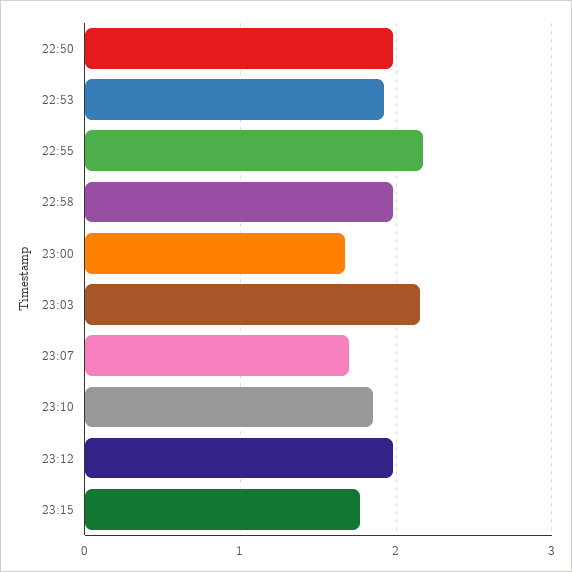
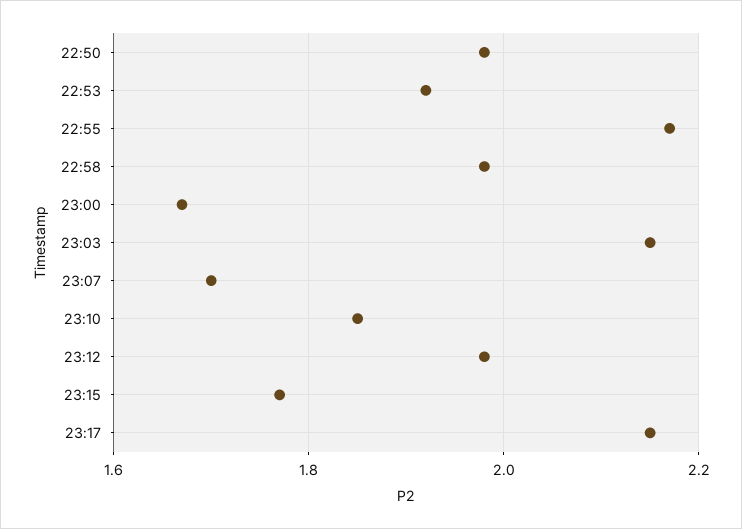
23:17: none -> 2.15

